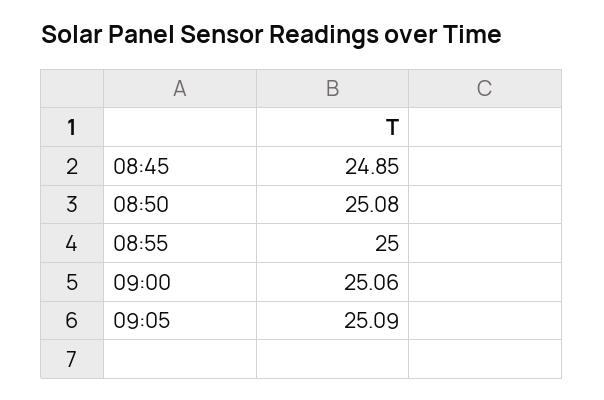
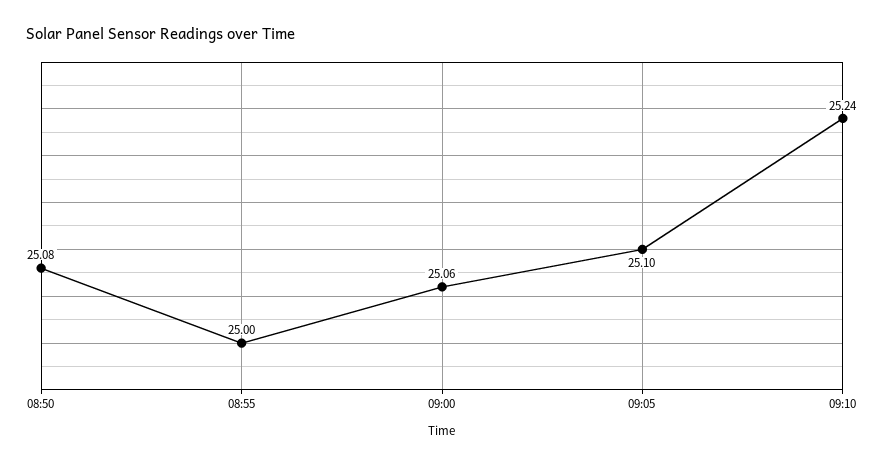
08:45: 24.85 -> none
09:05: 25.09 -> 25.1
09:10: none -> 25.24

